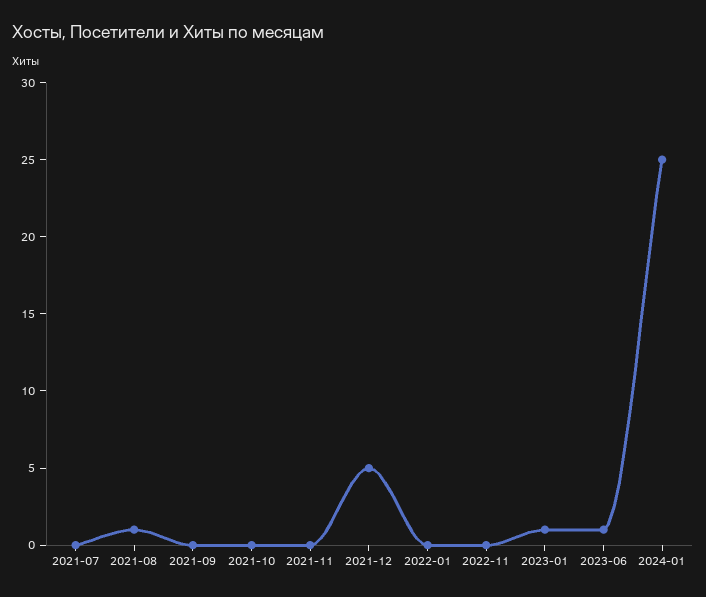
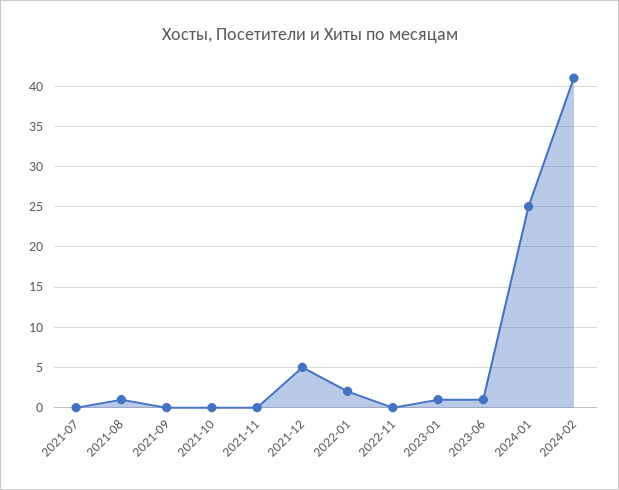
2022-01: 0 -> 2
2024-02: none -> 41

